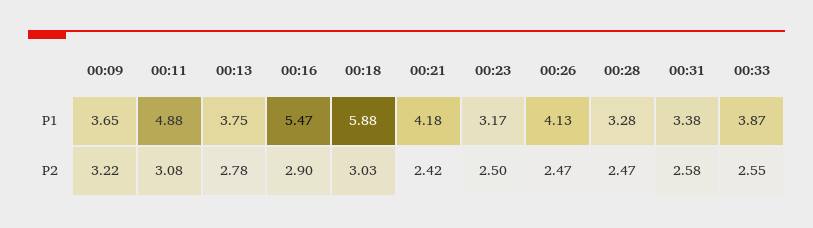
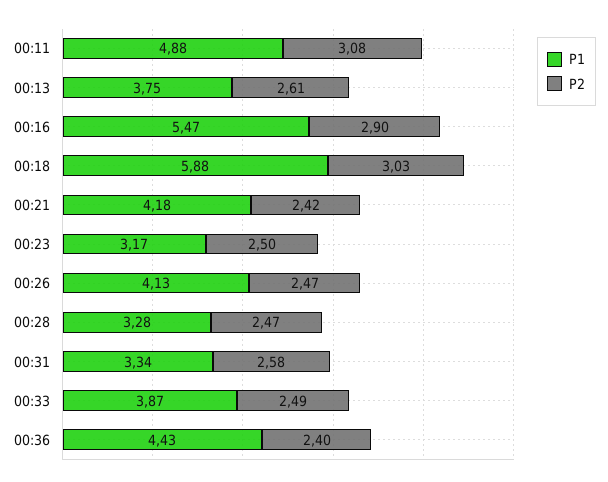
P1, 00:09: 3.65 -> none
P1, 00:31: 3.38 -> 3.34
P2, 00:09: 3.22 -> none
P2, 00:13: 2.78 -> 2.61
P2, 00:33: 2.55 -> 2.49
P1, 00:36: none -> 4.43
P2, 00:36: none -> 2.4

